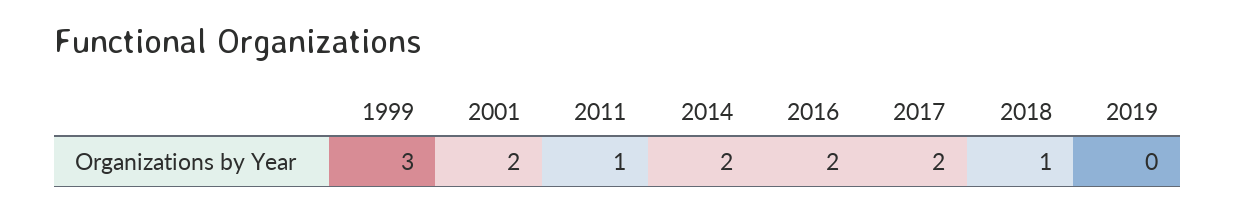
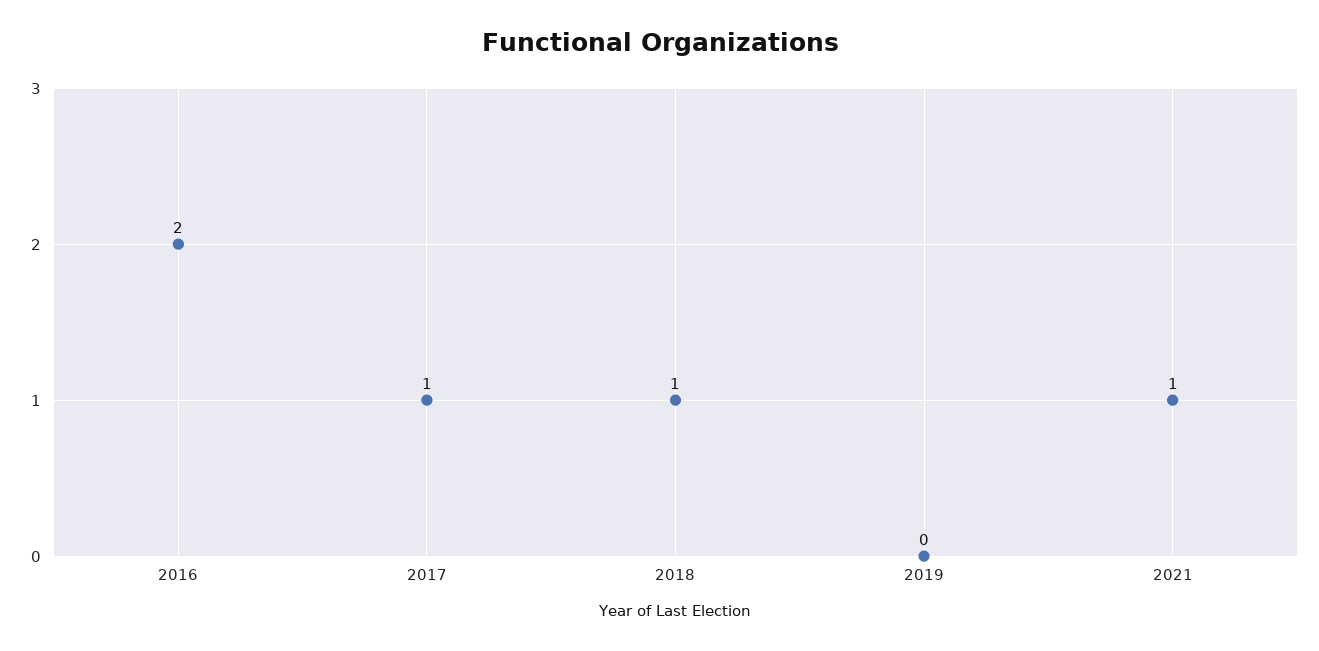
1999: 3 -> none
2001: 2 -> none
2011: 1 -> none
2014: 2 -> none
2017: 2 -> 1
2021: none -> 1

